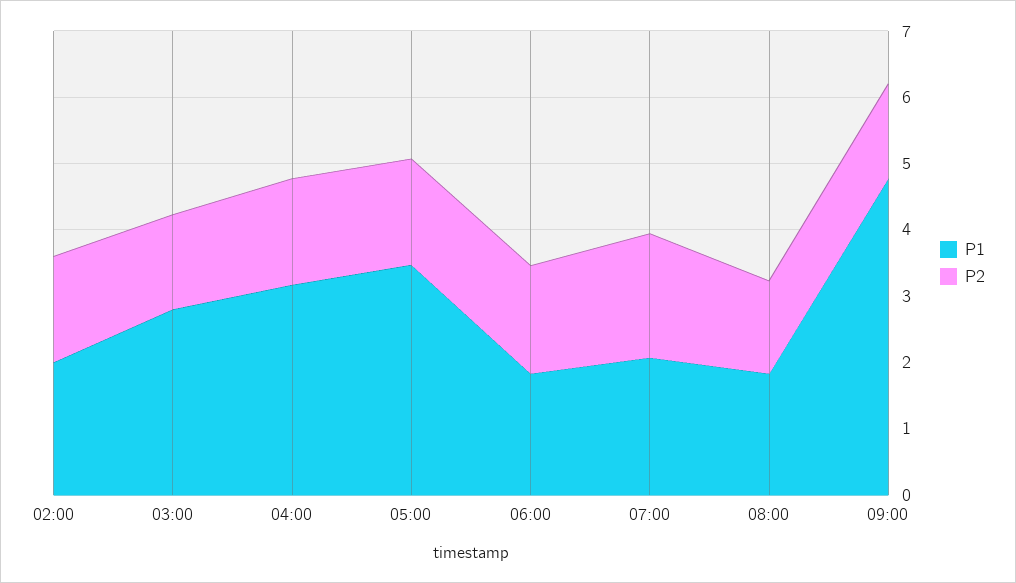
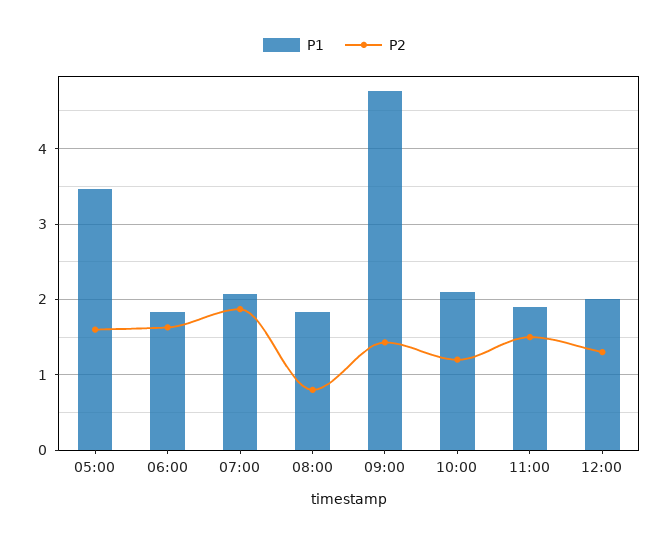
P1, 02:00: 2 -> none
P2, 02:00: 1.6 -> none
P1, 03:00: 2.8 -> none
P2, 03:00: 1.4 -> none
P1, 04:00: 3.2 -> none
P2, 04:00: 1.6 -> none
P2, 08:00: 1.4 -> 0.8
P1, 10:00: none -> 2.1
P2, 10:00: none -> 1.2
P1, 11:00: none -> 1.9
P2, 11:00: none -> 1.5
P1, 12:00: none -> 2
P2, 12:00: none -> 1.3

